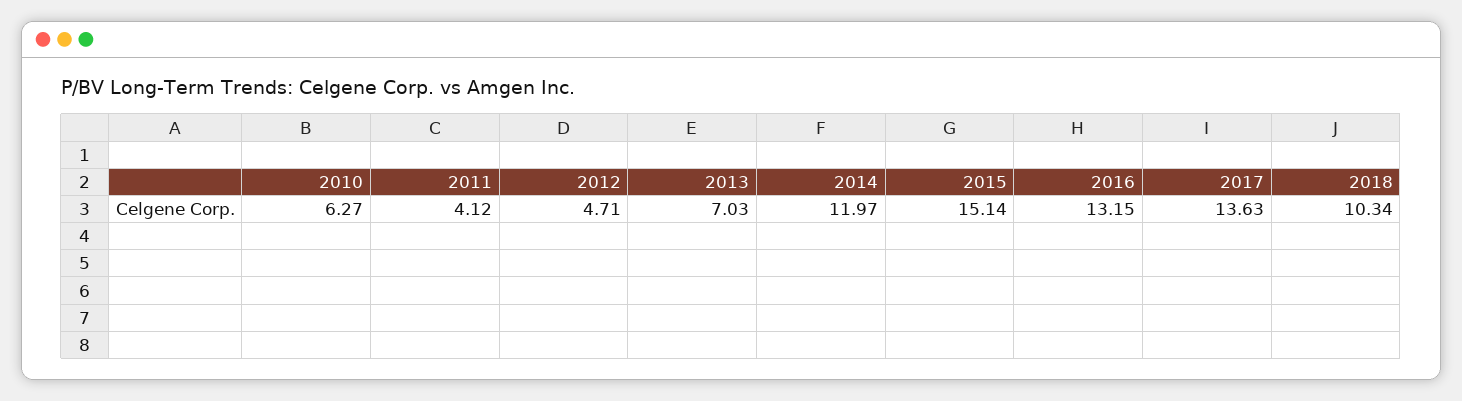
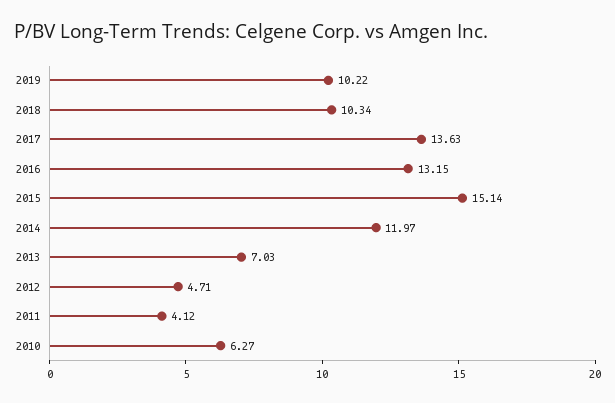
2019: none -> 10.22

